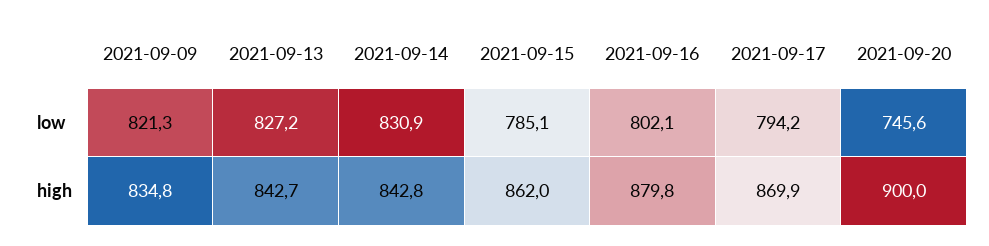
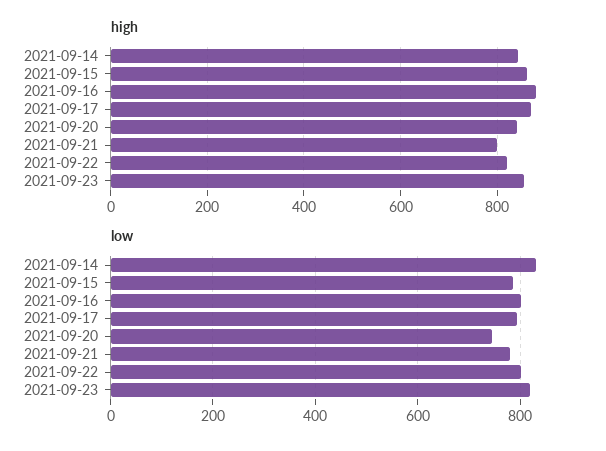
low, 2021-09-09: 821.3 -> none
low, 2021-09-13: 827.2 -> none
high, 2021-09-09: 834.8 -> none
high, 2021-09-13: 842.7 -> none
high, 2021-09-20: 900 -> 840
high, 2021-09-21: none -> 800
high, 2021-09-22: none -> 820
high, 2021-09-23: none -> 860
low, 2021-09-21: none -> 780
low, 2021-09-22: none -> 800
low, 2021-09-23: none -> 820

